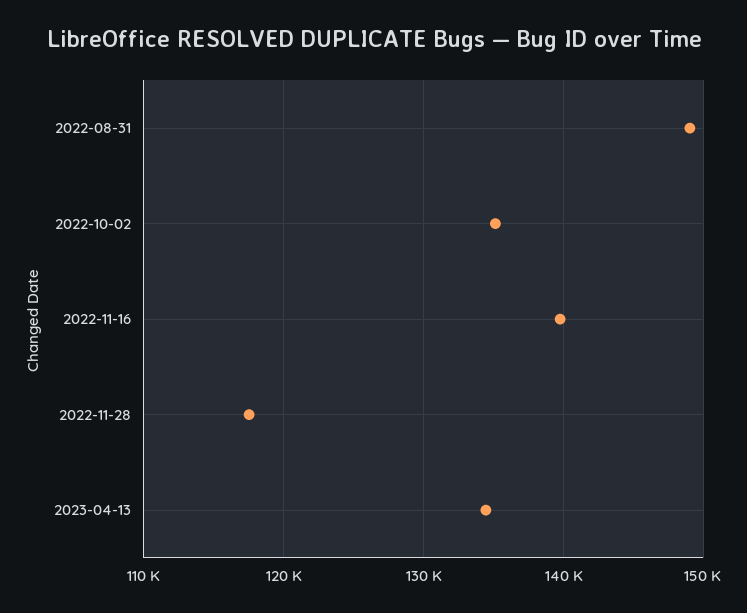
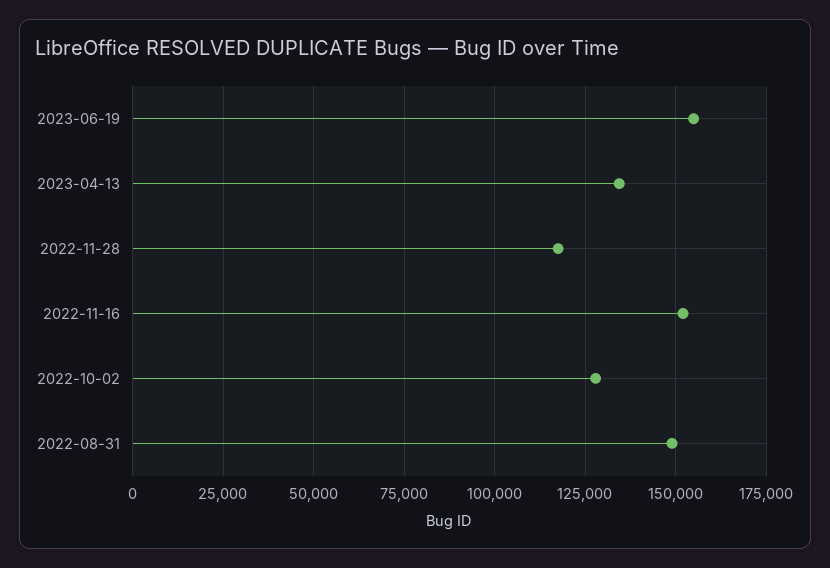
2022-10-02: 135000 -> 127500
2022-11-16: 140000 -> 152500
2023-06-19: none -> 155000

